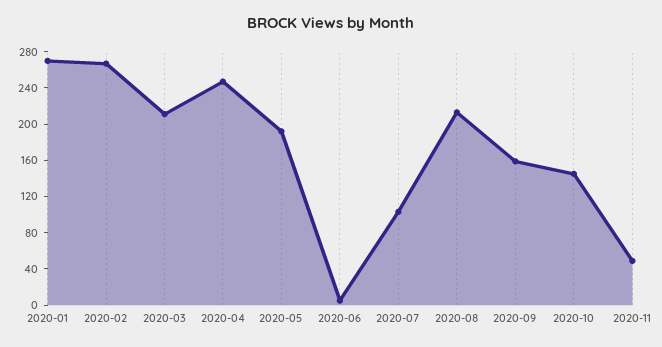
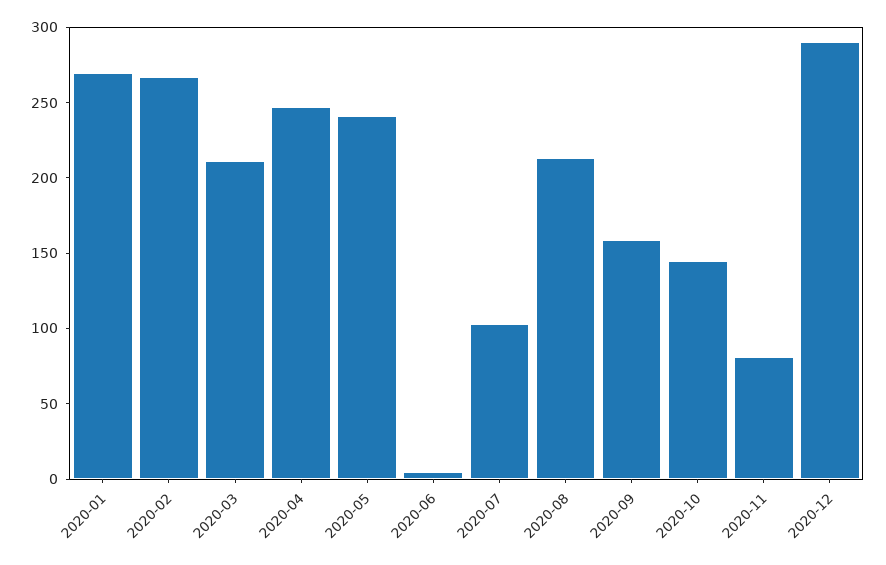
2020-05: 190 -> 240
2020-11: 50 -> 80
2020-12: none -> 290

